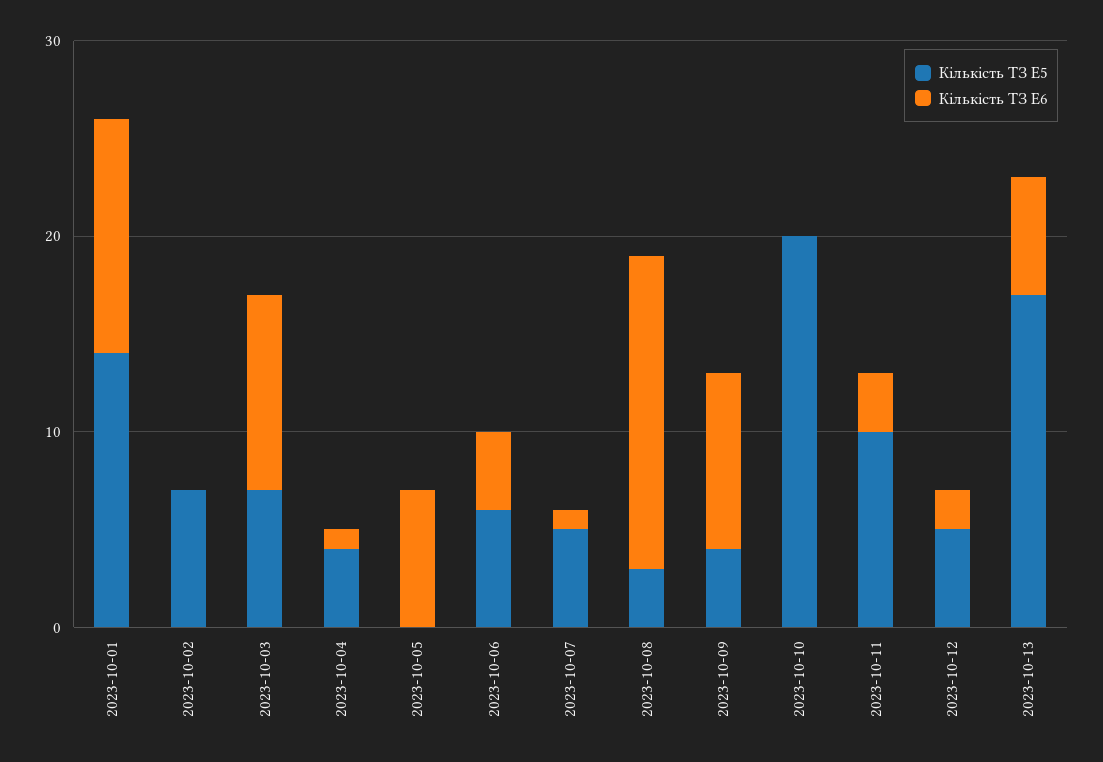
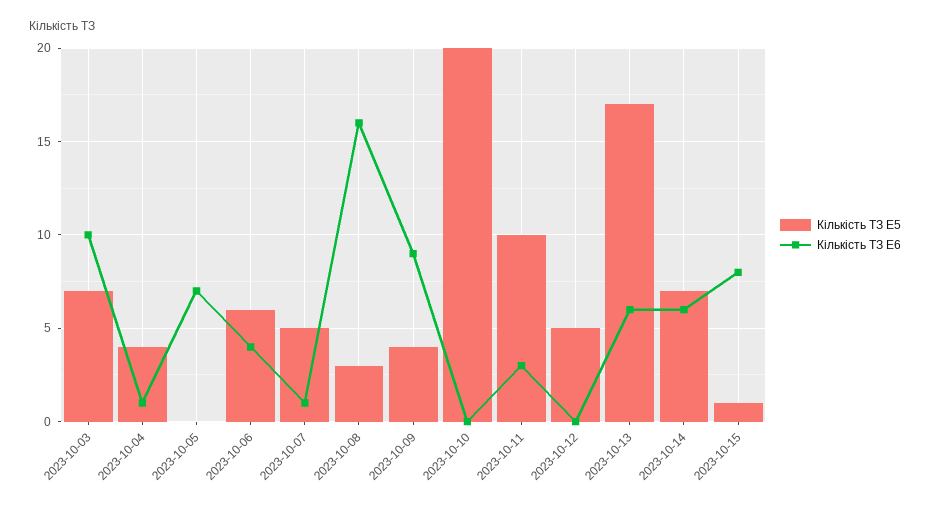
Кількість ТЗ E5, 2023-10-01: 14 -> none
Кількість ТЗ E6, 2023-10-01: 12 -> none
Кількість ТЗ E5, 2023-10-02: 7 -> none
Кількість ТЗ E6, 2023-10-02: 0 -> none
Кількість ТЗ E6, 2023-10-12: 2 -> 0
Кількість ТЗ E5, 2023-10-14: none -> 7
Кількість ТЗ E6, 2023-10-14: none -> 6
Кількість ТЗ E5, 2023-10-15: none -> 1
Кількість ТЗ E6, 2023-10-15: none -> 8

